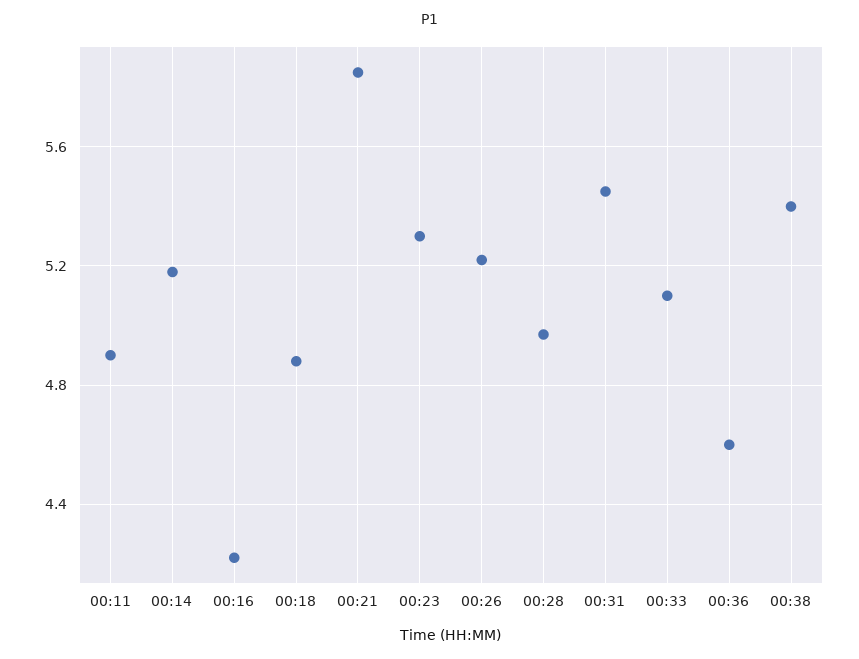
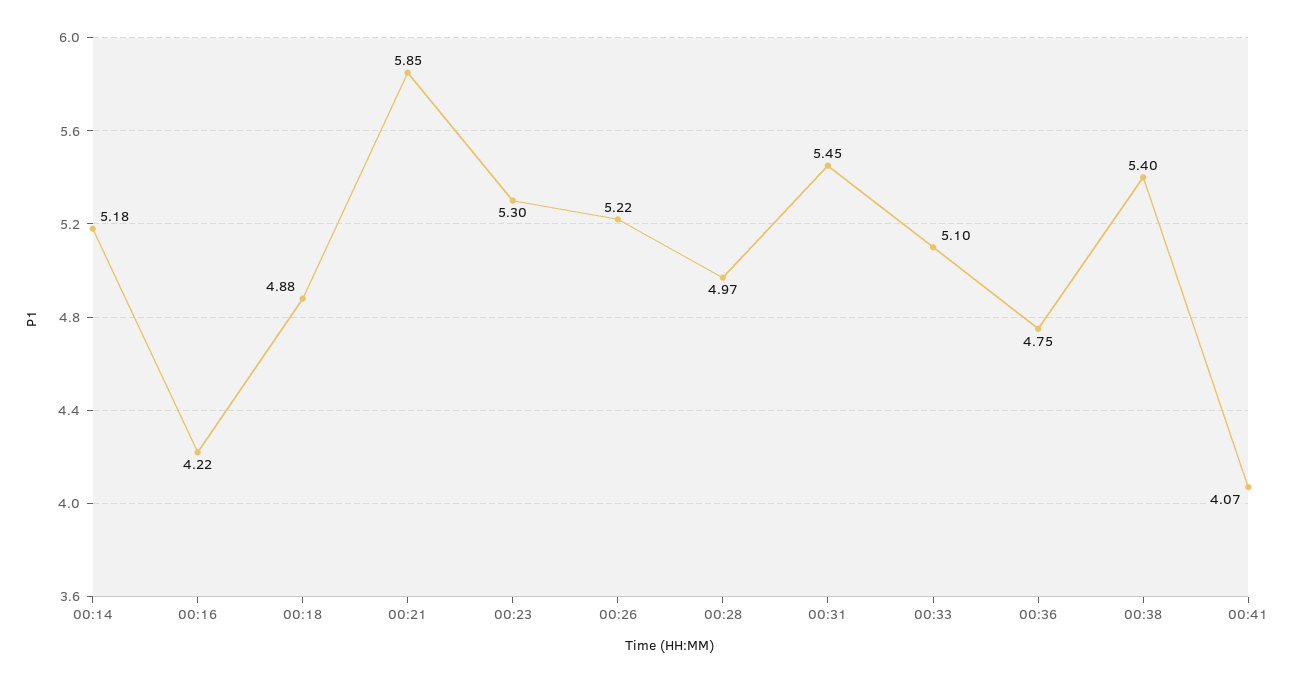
00:11: 4.9 -> none
00:36: 4.6 -> 4.75
00:41: none -> 4.07

